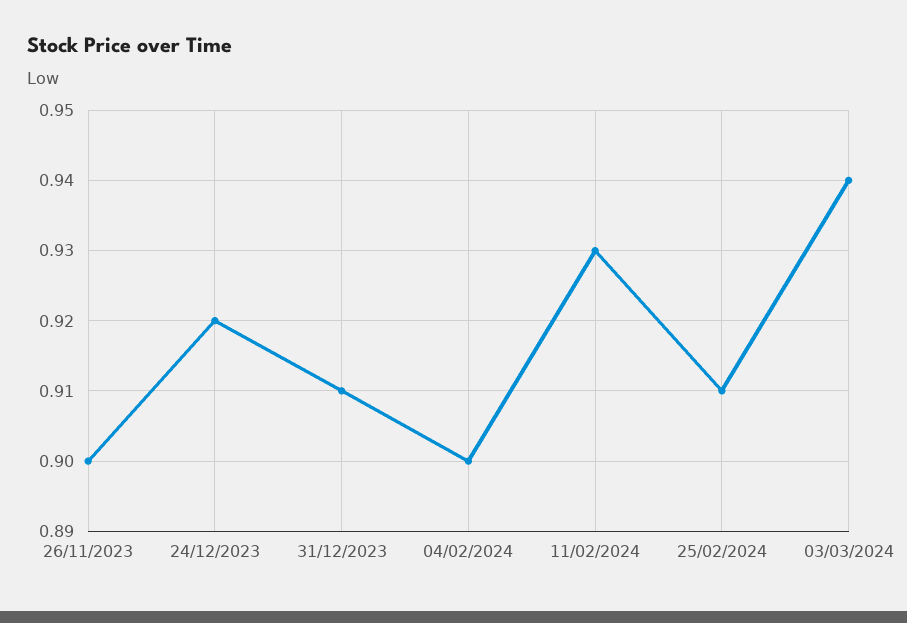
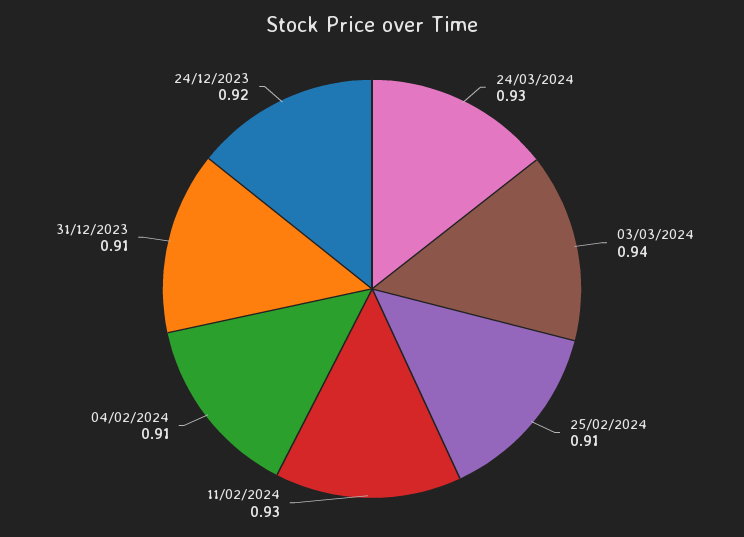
26/11/2023: 0.9 -> none
04/02/2024: 0.9 -> 0.91
24/03/2024: none -> 0.93

